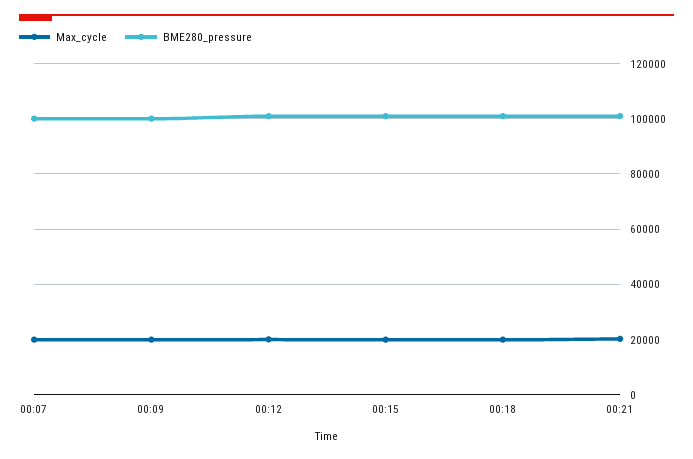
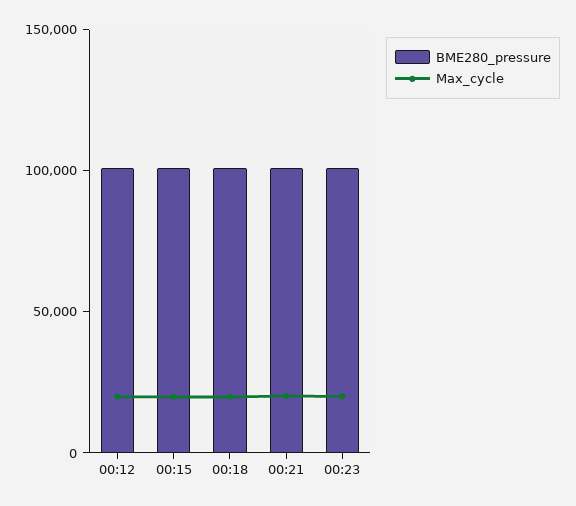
Max_cycle, 00:07: 20000 -> none
BME280_pressure, 00:07: 100000 -> none
Max_cycle, 00:09: 20000 -> none
BME280_pressure, 00:09: 100000 -> none
BME280_pressure, 00:23: none -> 100000
Max_cycle, 00:23: none -> 20000

